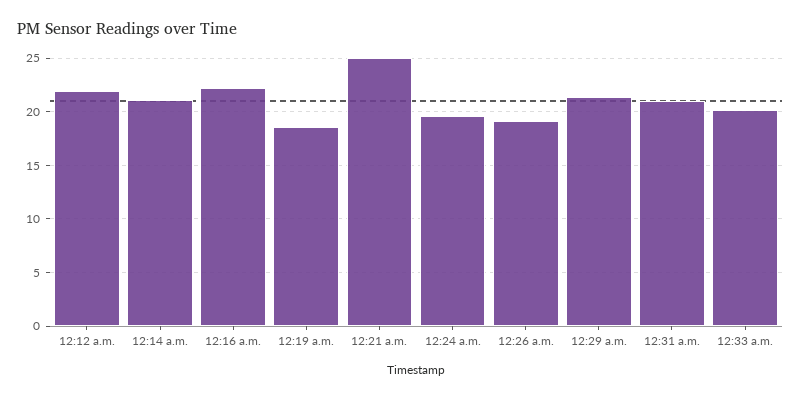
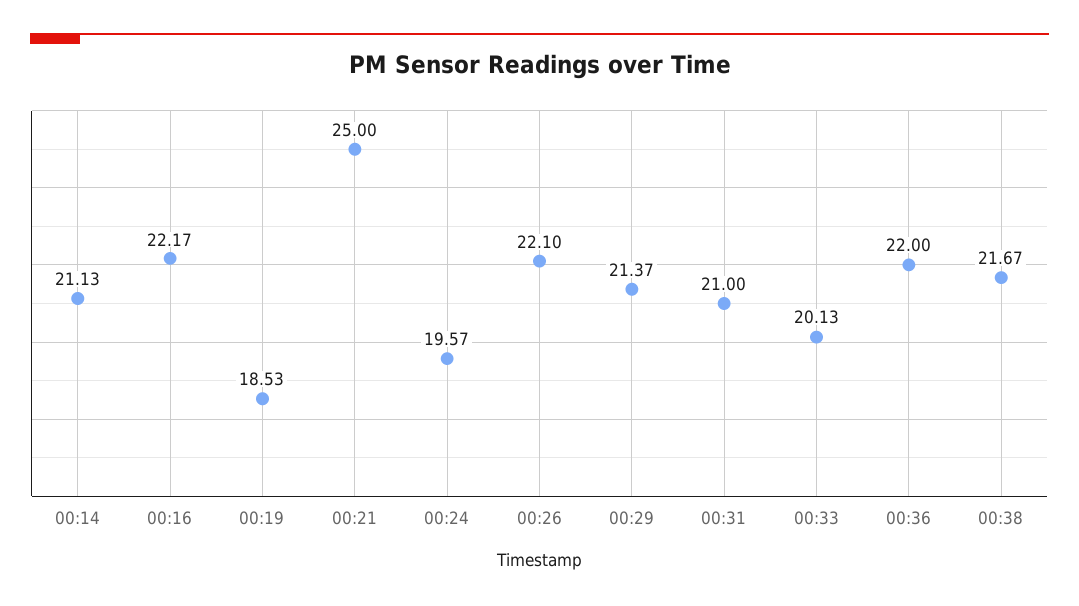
12:12 a.m.: 22 -> none
12:26 a.m.: 19 -> 22.1
00:36: none -> 22
00:38: none -> 21.67

